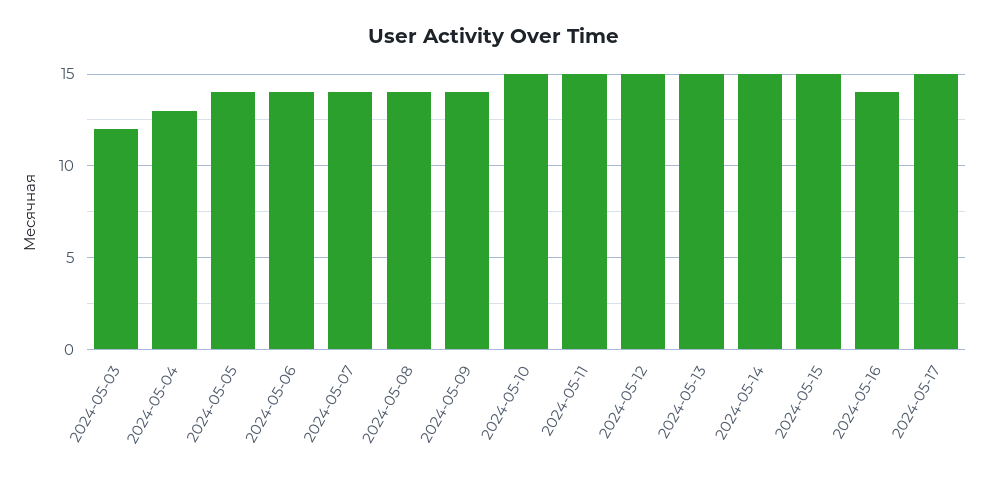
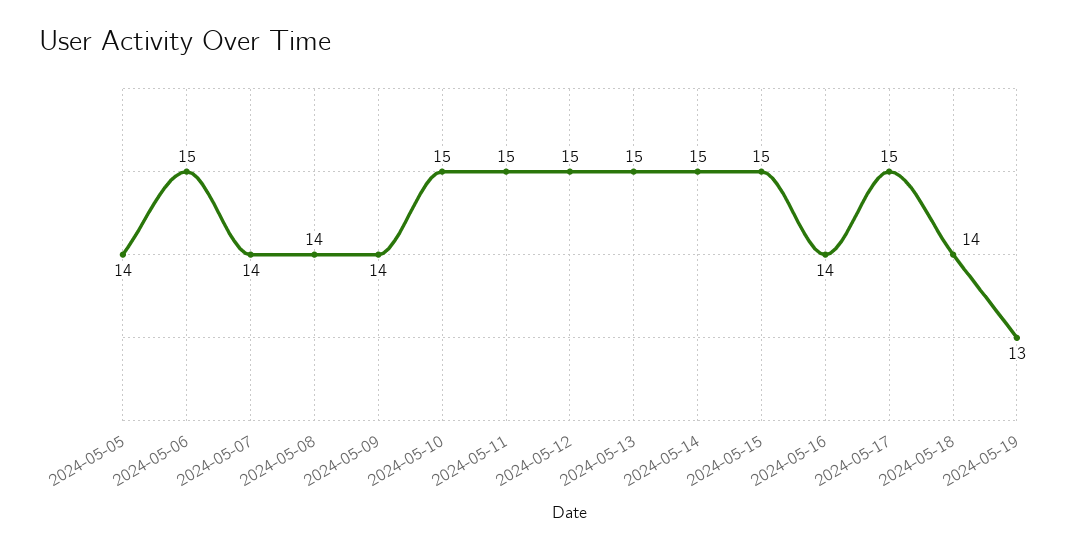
2024-05-03: 12 -> none
2024-05-04: 13 -> none
2024-05-06: 14 -> 15
2024-05-18: none -> 14
2024-05-19: none -> 13

